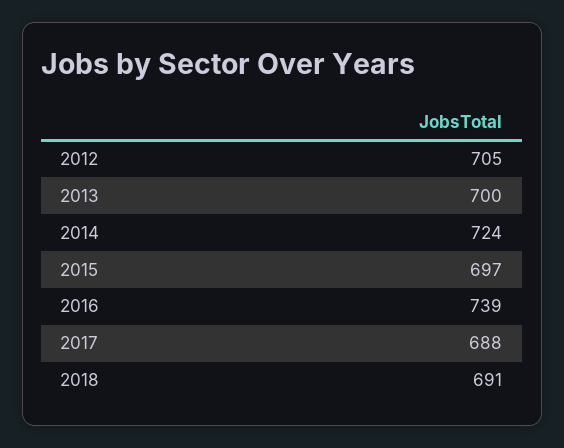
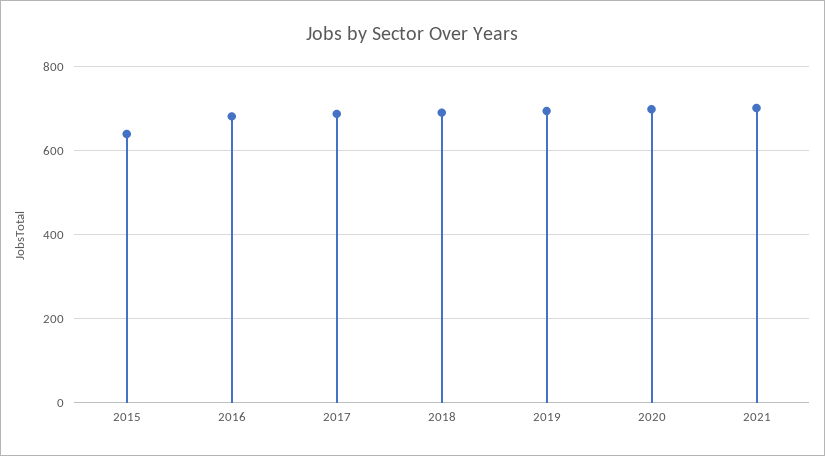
2012: 705 -> none
2013: 700 -> none
2014: 724 -> none
2015: 697 -> 640
2016: 739 -> 680
2019: none -> 700
2020: none -> 700
2021: none -> 700

